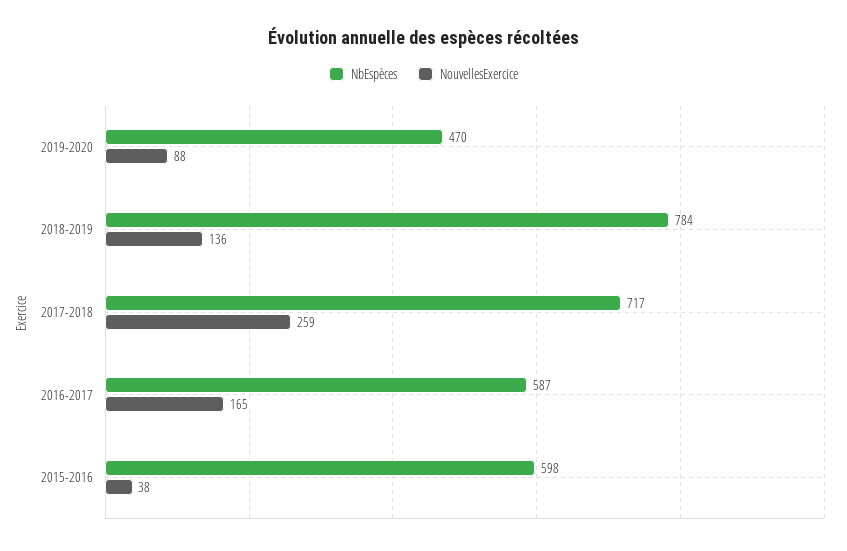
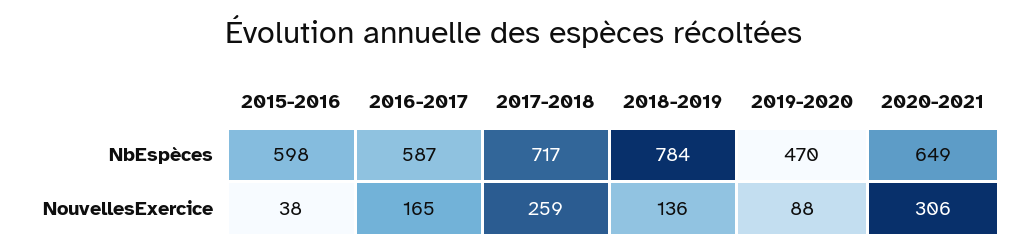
NbEspèces, 2020-2021: none -> 649
NouvellesExercice, 2020-2021: none -> 306

